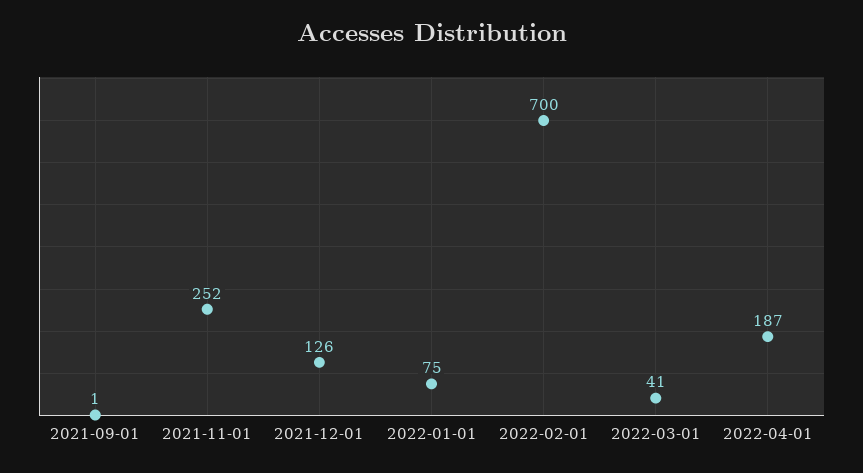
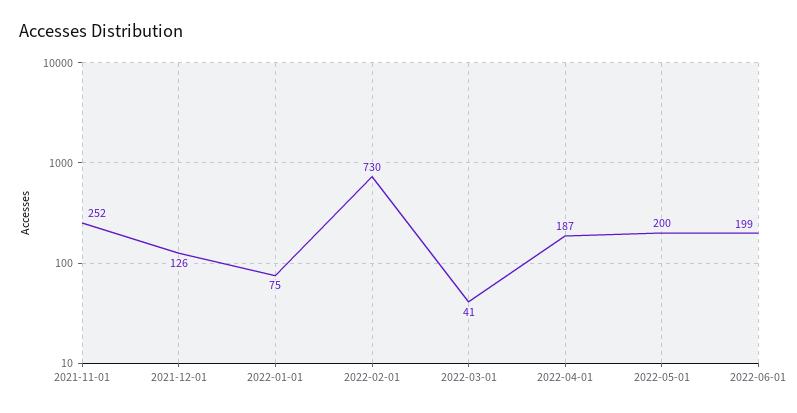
2021-09-01: 1 -> none
2022-02-01: 700 -> 730
2022-05-01: none -> 200
2022-06-01: none -> 199

